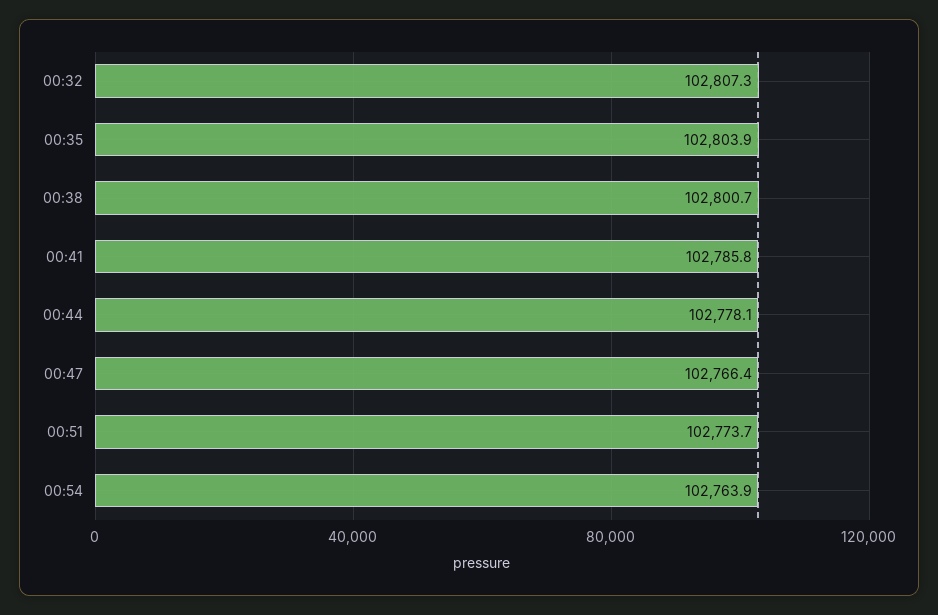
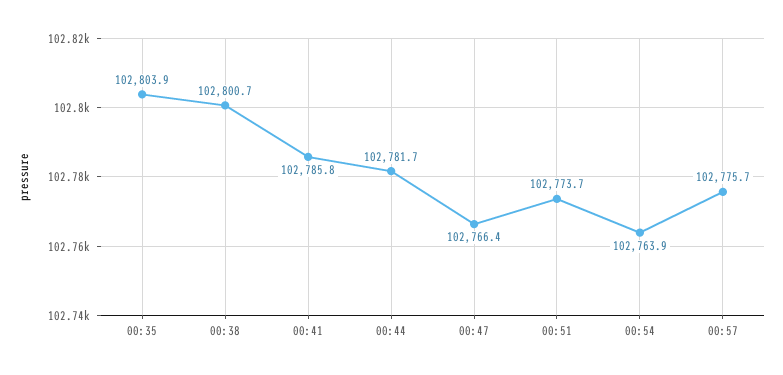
00:32: 102807.3 -> none
00:44: 102778.1 -> 102781.7
00:57: none -> 102775.7

